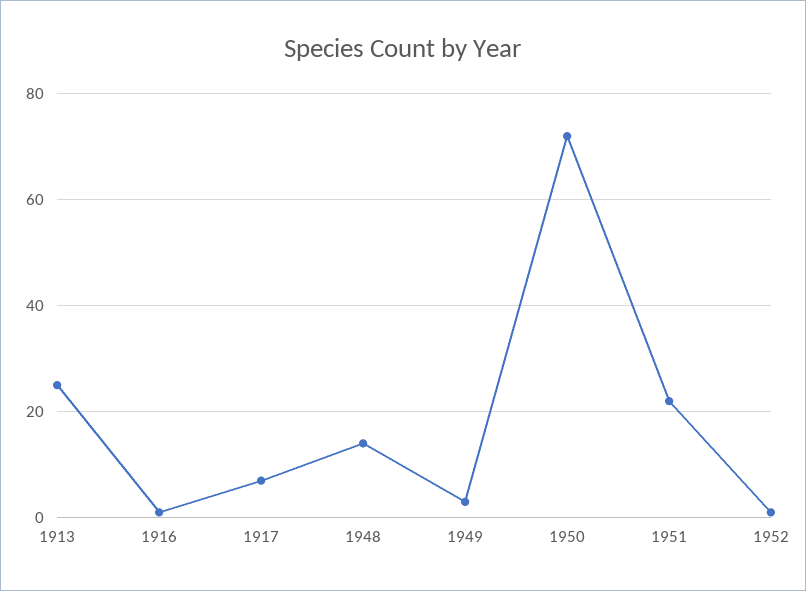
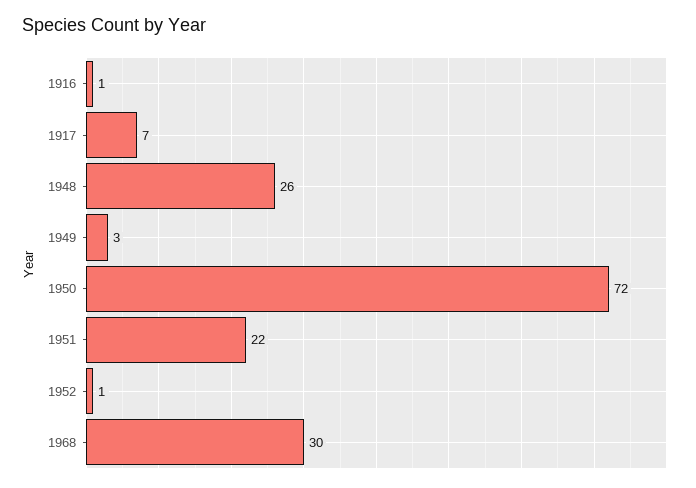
1913: 25 -> none
1948: 15 -> 26
1968: none -> 30

